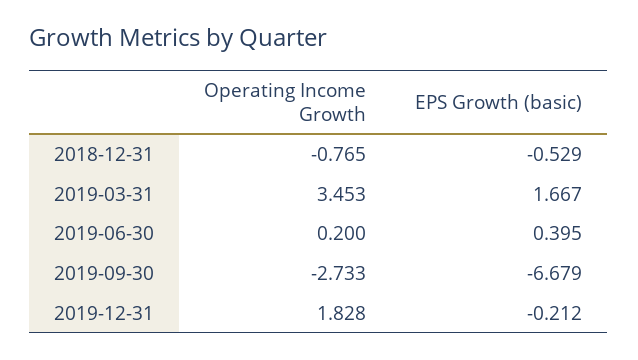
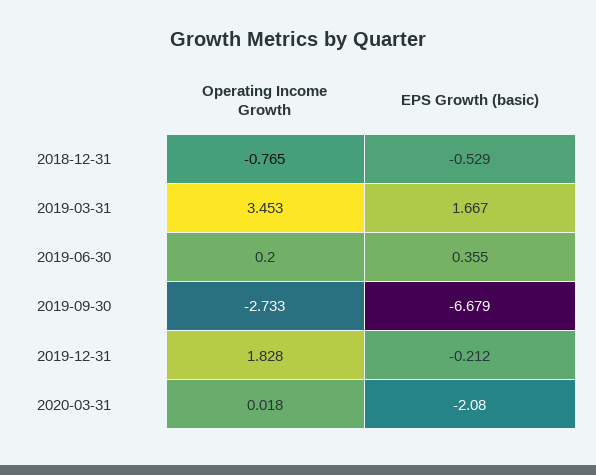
EPS Growth (basic), 2019-06-30: 0.395 -> 0.355
Operating Income Growth, 2020-03-31: none -> 0.018
EPS Growth (basic), 2020-03-31: none -> -2.08

